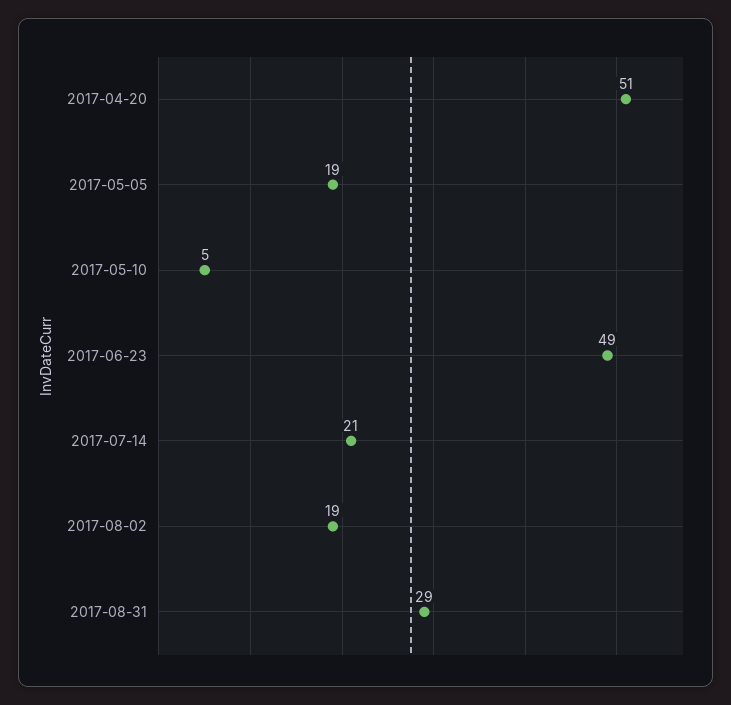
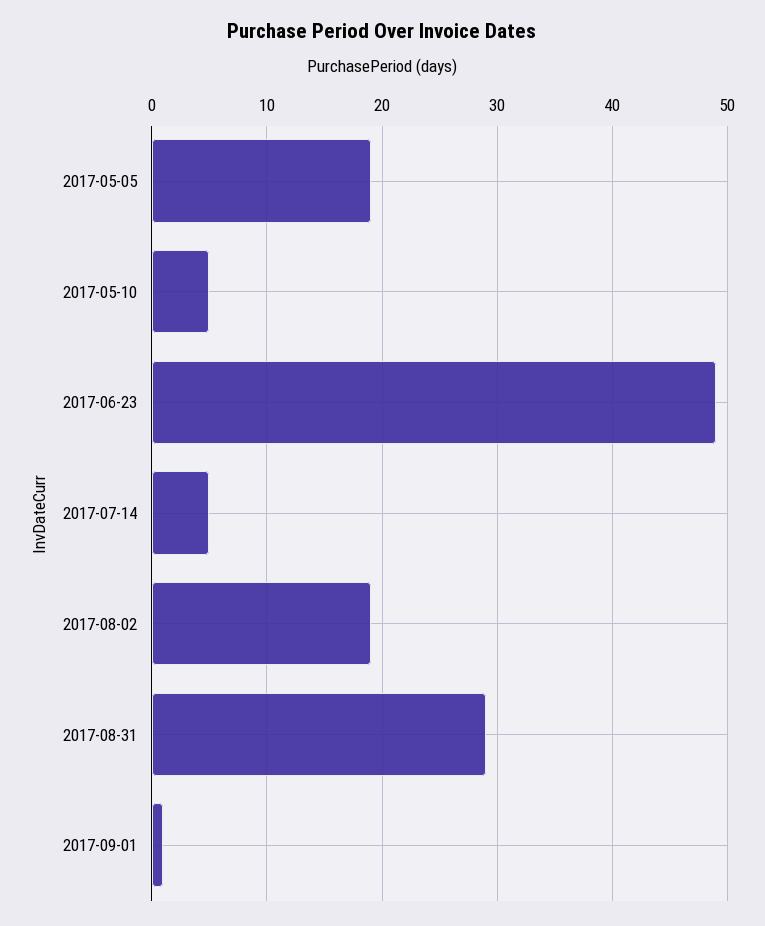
2017-04-20: 51 -> none
2017-07-14: 21 -> 5
2017-09-01: none -> 1

